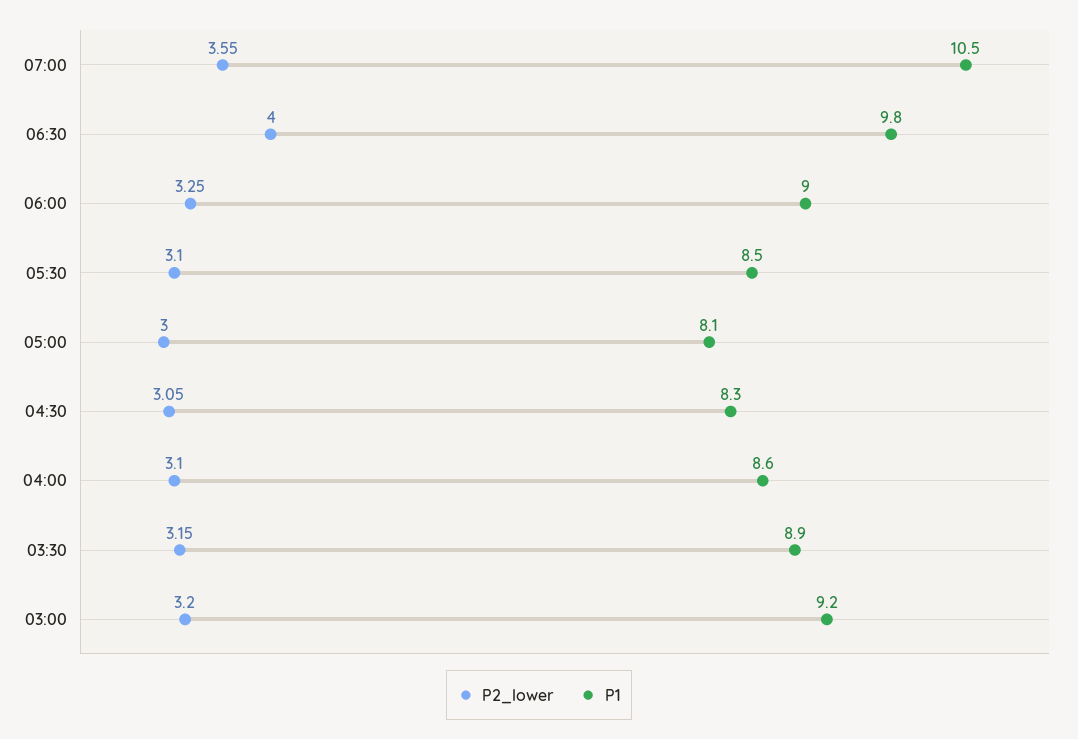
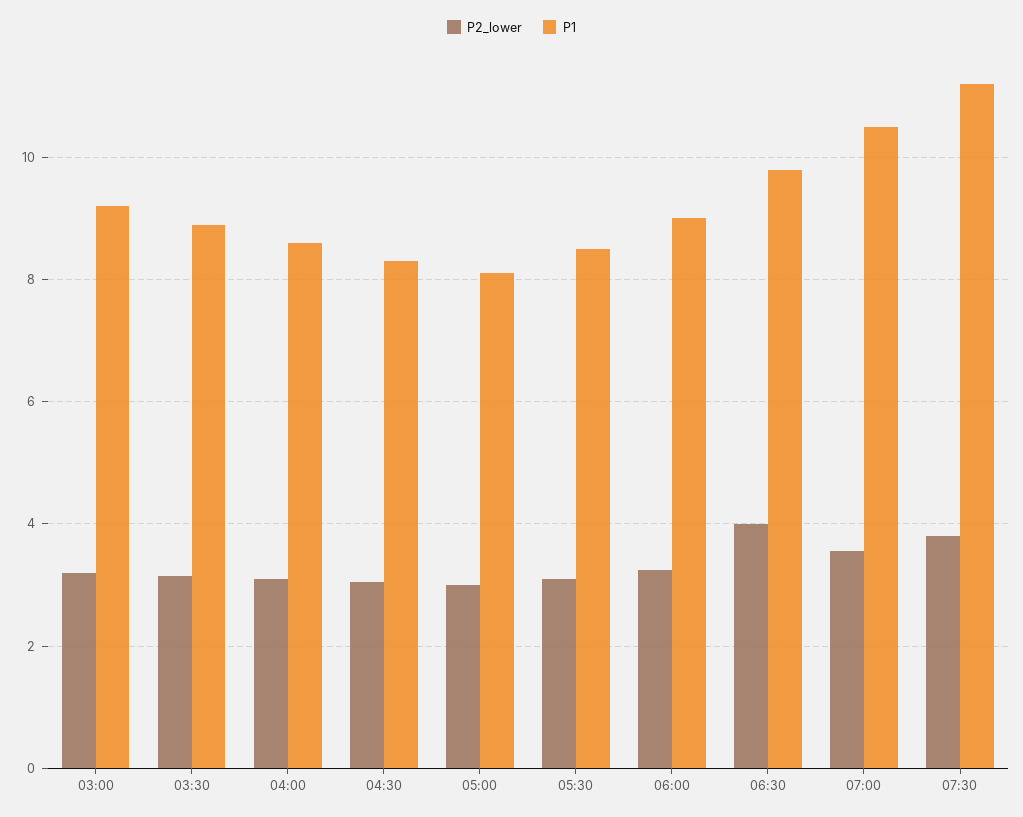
P2_lower, 07:30: none -> 3.8
P1, 07:30: none -> 11.2

